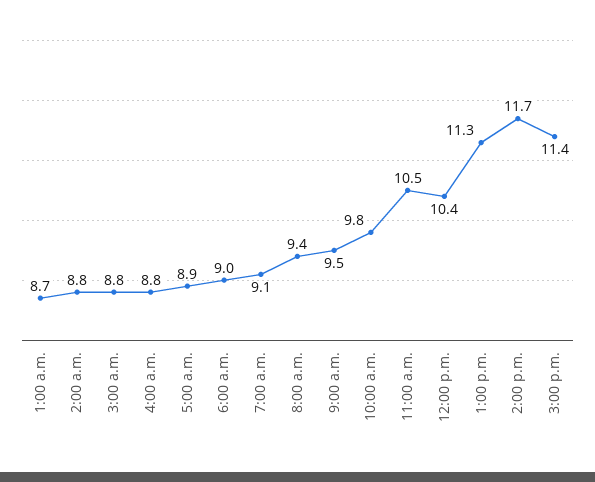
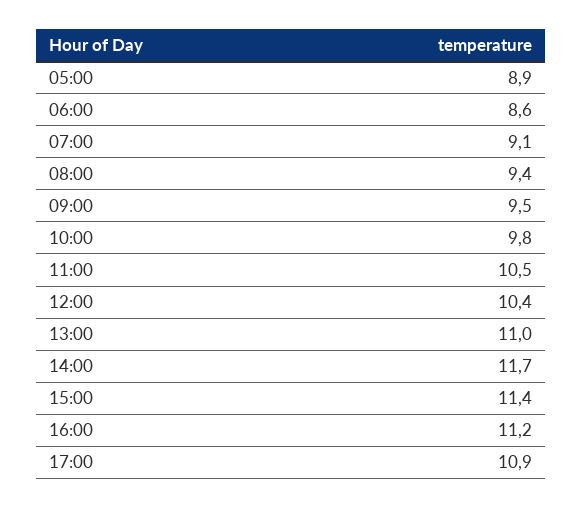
1:00 a.m.: 8.7 -> none
2:00 a.m.: 8.8 -> none
3:00 a.m.: 8.8 -> none
4:00 a.m.: 8.8 -> none
6:00 a.m.: 9 -> 8.6
1:00 p.m.: 11.3 -> 11
16:00: none -> 11.2
17:00: none -> 10.9

